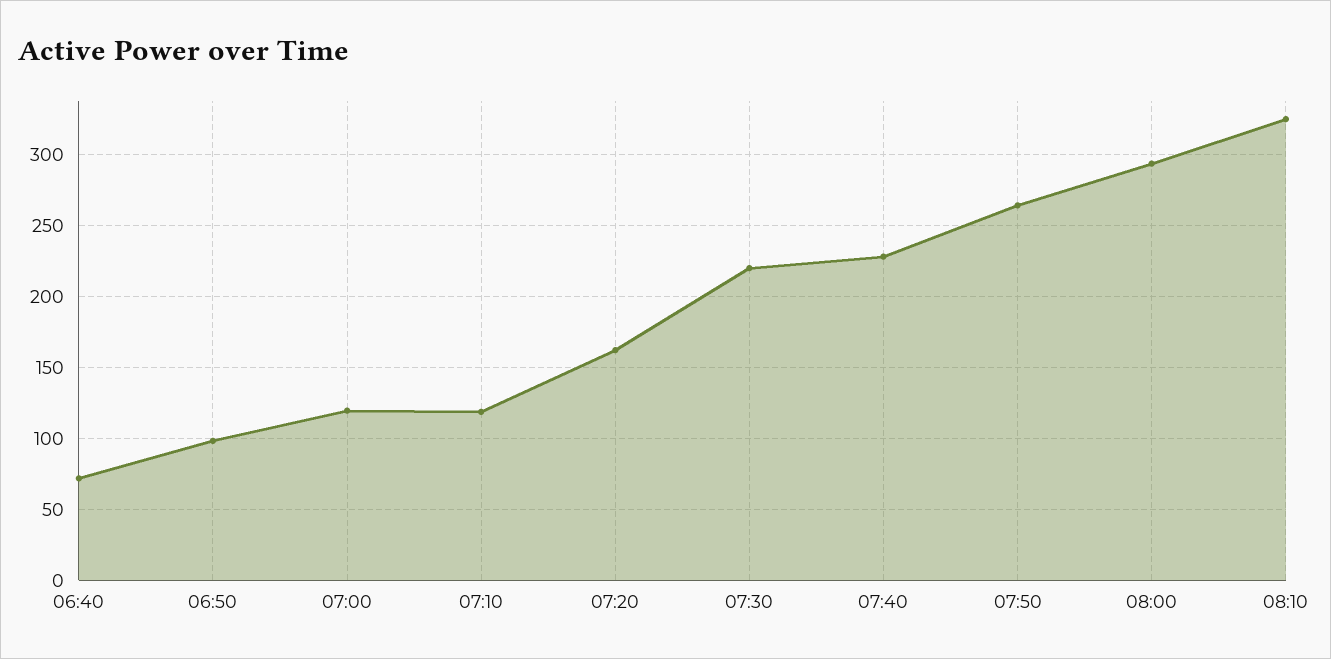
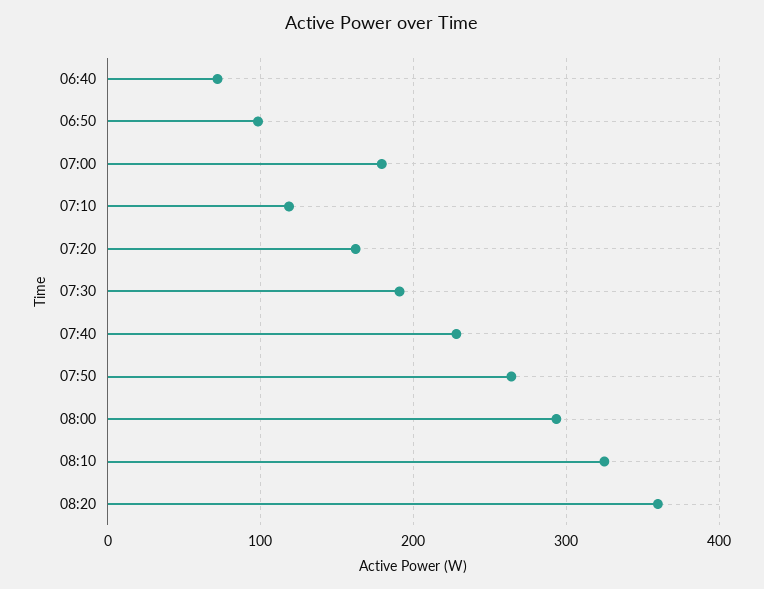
07:00: 120 -> 180
07:30: 220 -> 190
08:20: none -> 360

